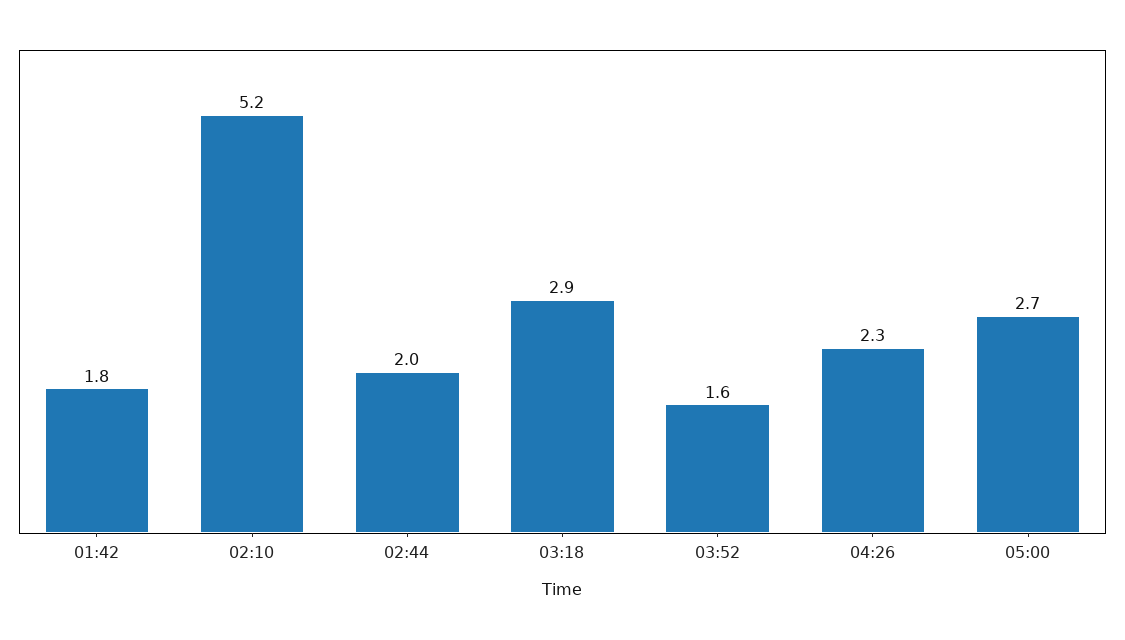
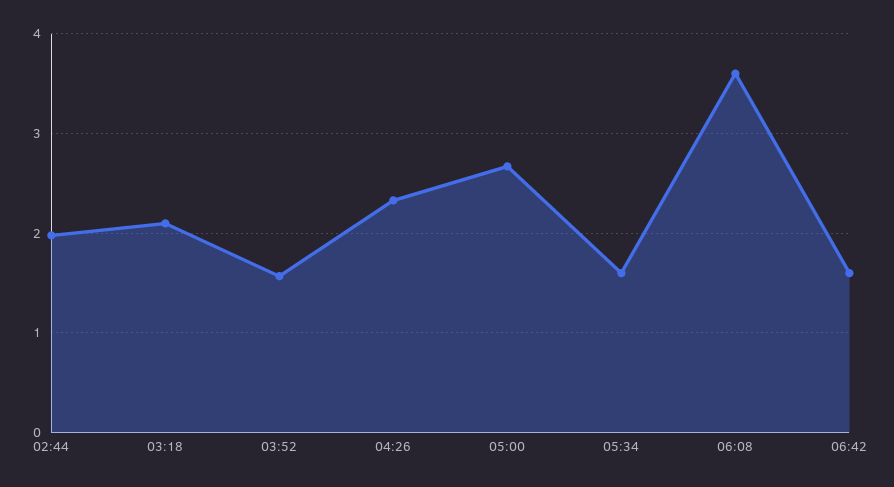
01:42: 1.8 -> none
02:10: 5.2 -> none
03:18: 2.9 -> 2.1
05:34: none -> 1.6
06:08: none -> 3.6
06:42: none -> 1.6

